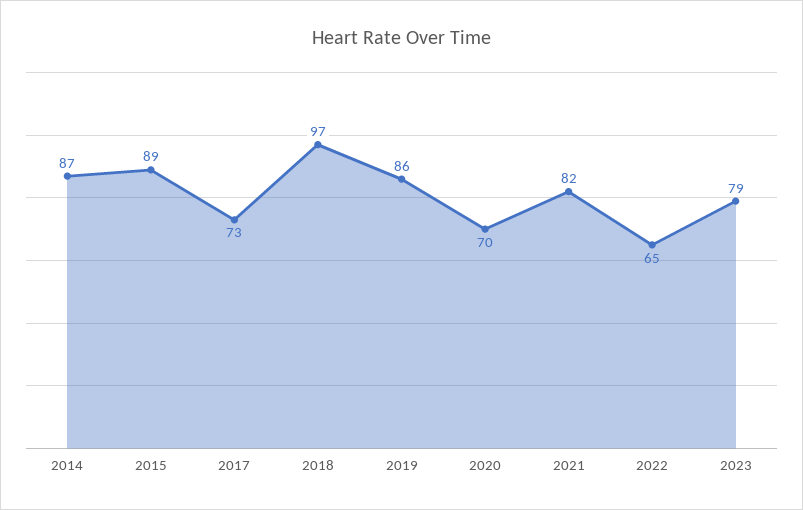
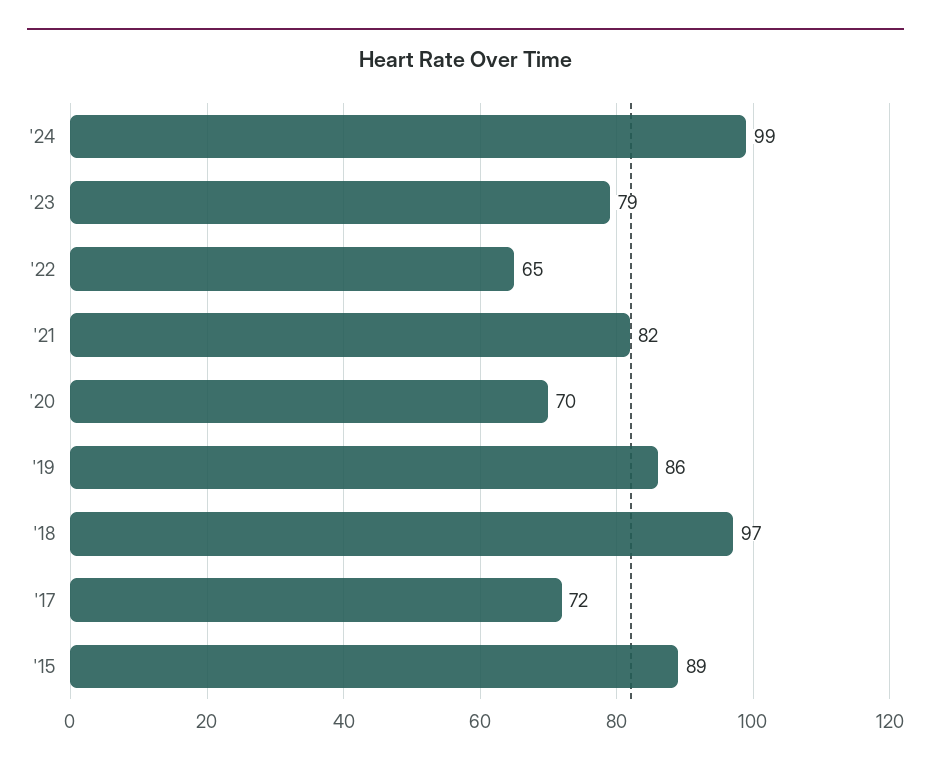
2014: 87 -> none
2017: 73 -> 72
'24: none -> 99

